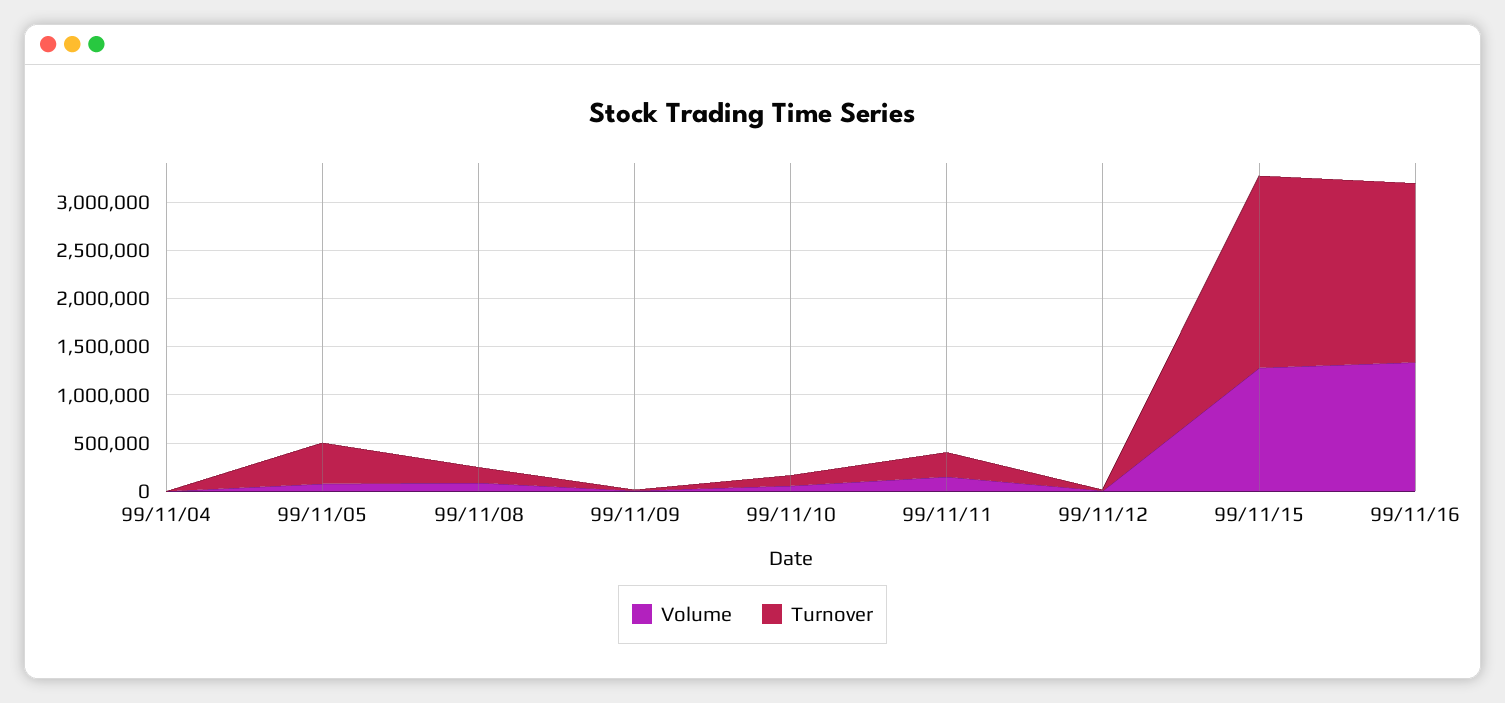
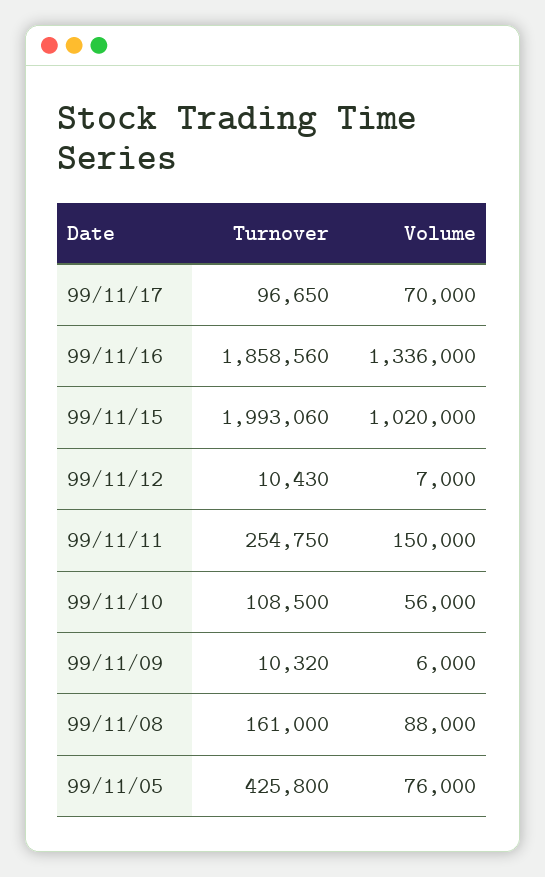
Volume, 99/11/04: 0 -> none
Turnover, 99/11/04: 0 -> none
Volume, 99/11/15: 1300000 -> 1020000
Turnover, 99/11/17: none -> 96650
Volume, 99/11/17: none -> 70000

